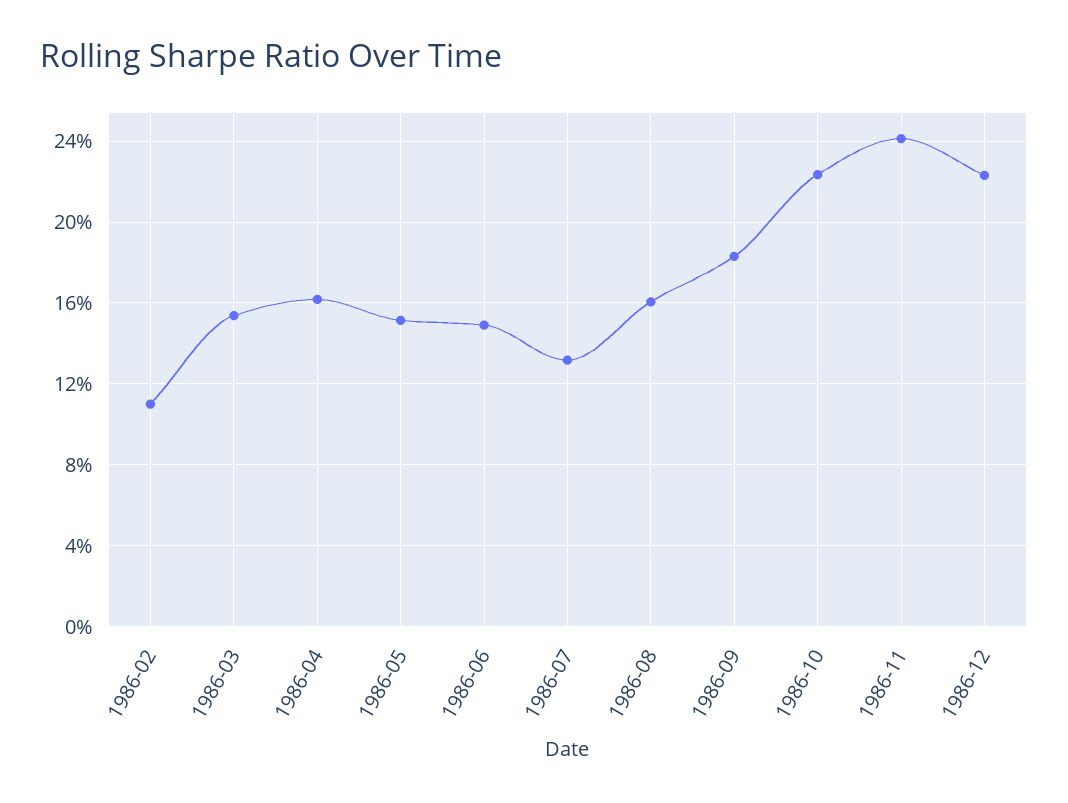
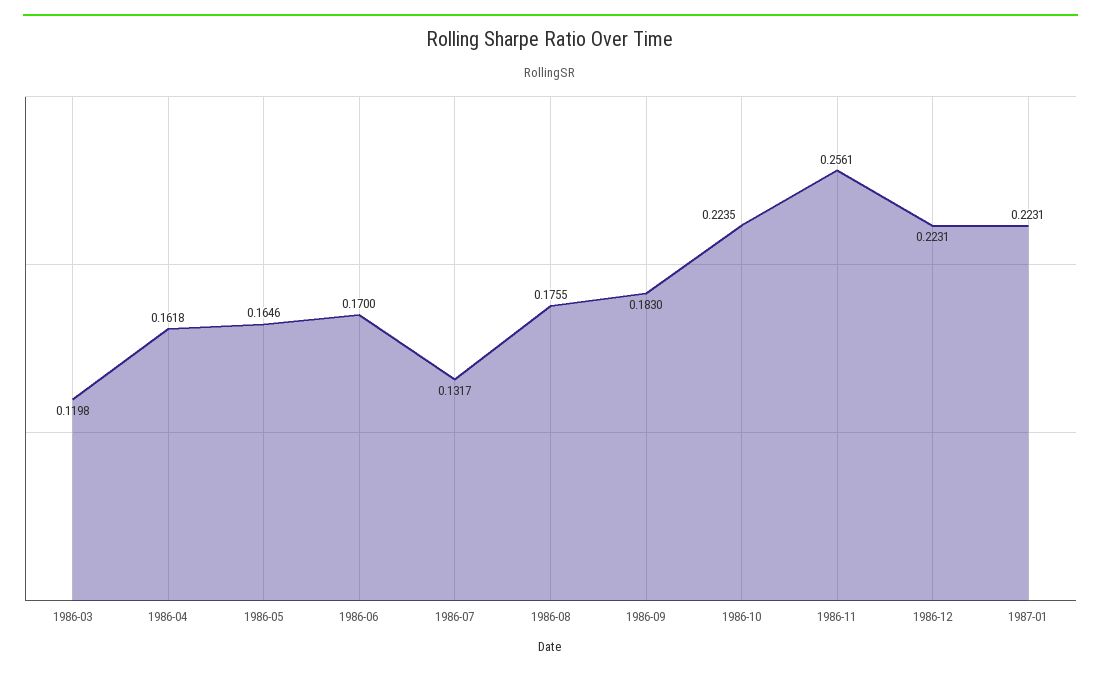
1986-02: 0.11 -> none
1986-03: 0.155 -> 0.1198
1986-05: 0.15 -> 0.1646
1986-06: 0.15 -> 0.17
1986-08: 0.16 -> 0.1755
1986-11: 0.24 -> 0.2561
1987-01: none -> 0.2231

